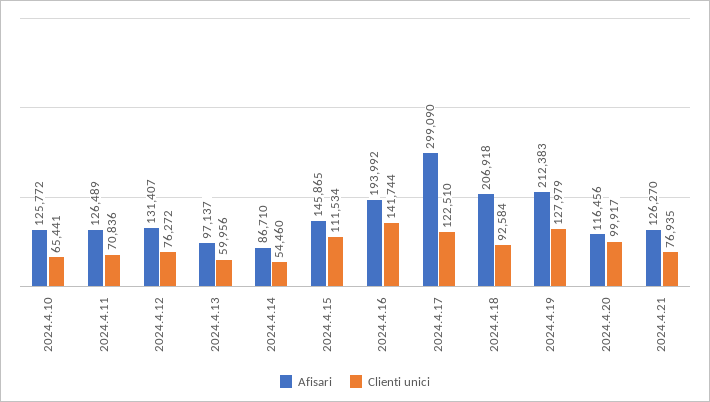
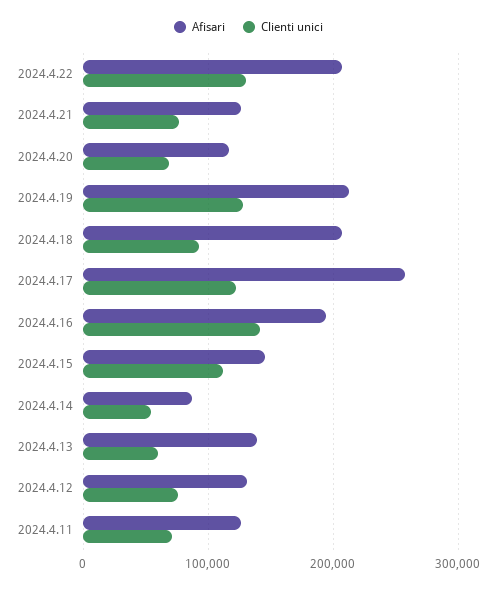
Afisari, 2024.4.10: 125772 -> none
Clienti unici, 2024.4.10: 65441 -> none
Afisari, 2024.4.13: 97137 -> 140000
Afisari, 2024.4.17: 299090 -> 260000
Clienti unici, 2024.4.20: 99917 -> 70000
Afisari, 2024.4.22: none -> 210000
Clienti unici, 2024.4.22: none -> 130000

